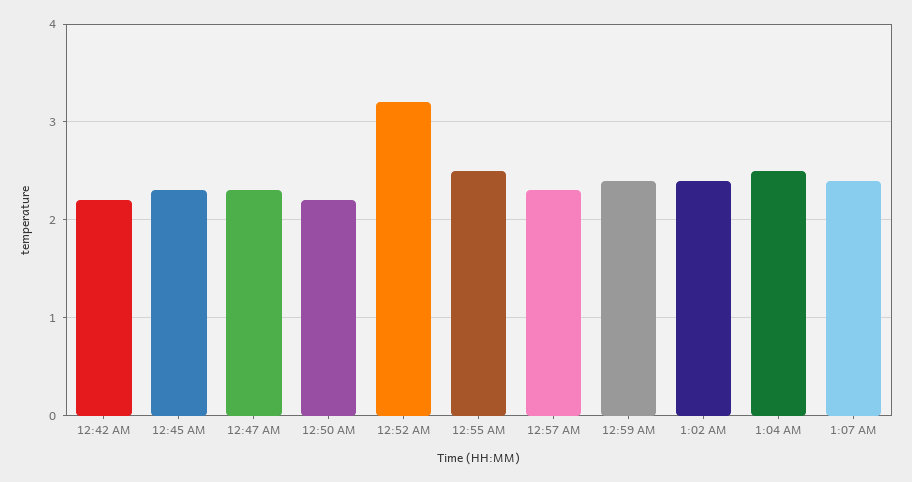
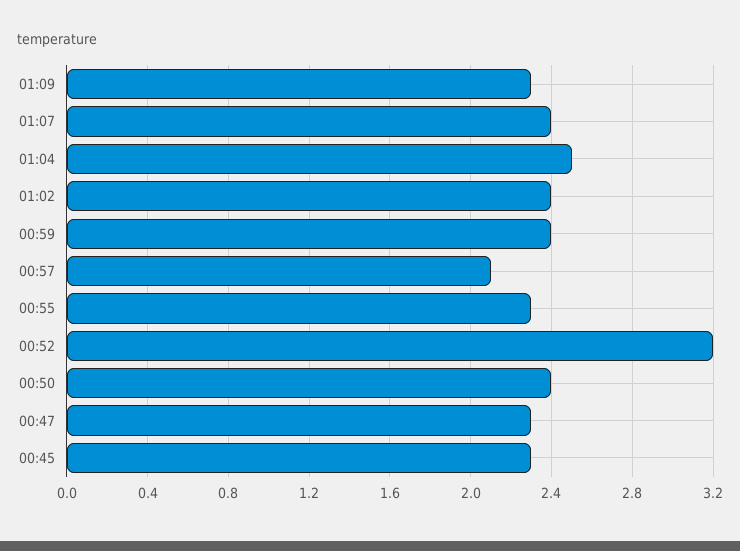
12:42 AM: 2.2 -> none
12:50 AM: 2.2 -> 2.4
12:55 AM: 2.5 -> 2.3
12:57 AM: 2.3 -> 2.1
01:09: none -> 2.3

